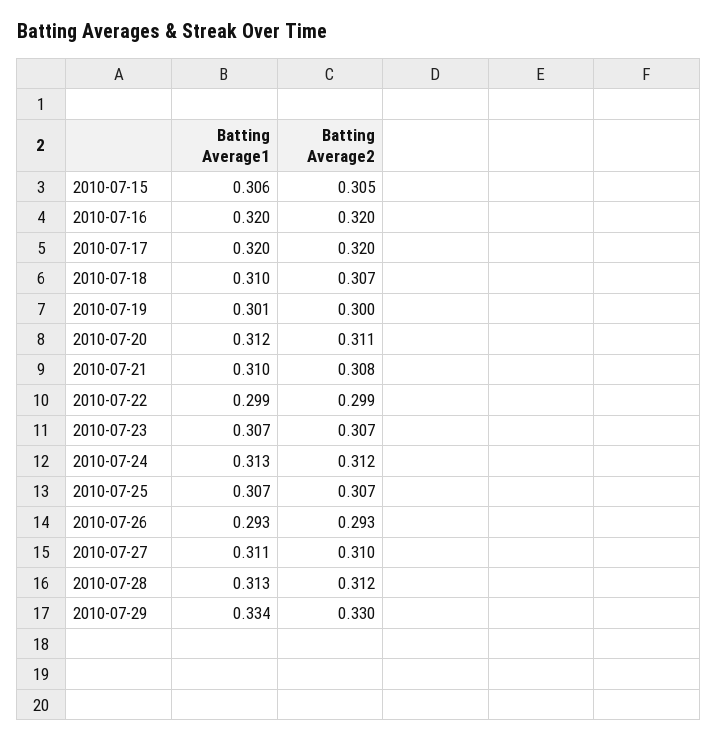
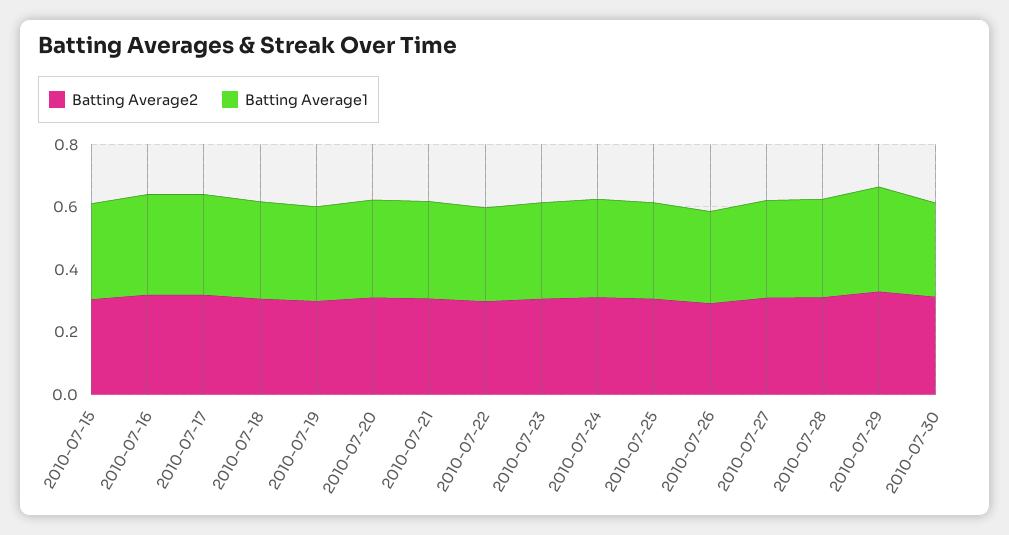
Batting Average2, 2010-07-30: none -> 0.3
Batting Average1, 2010-07-30: none -> 0.3

